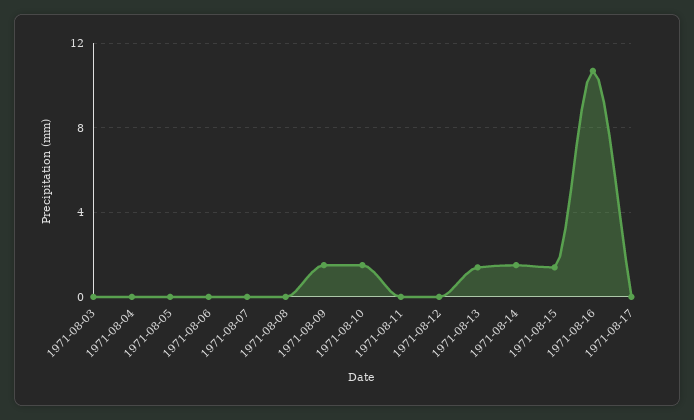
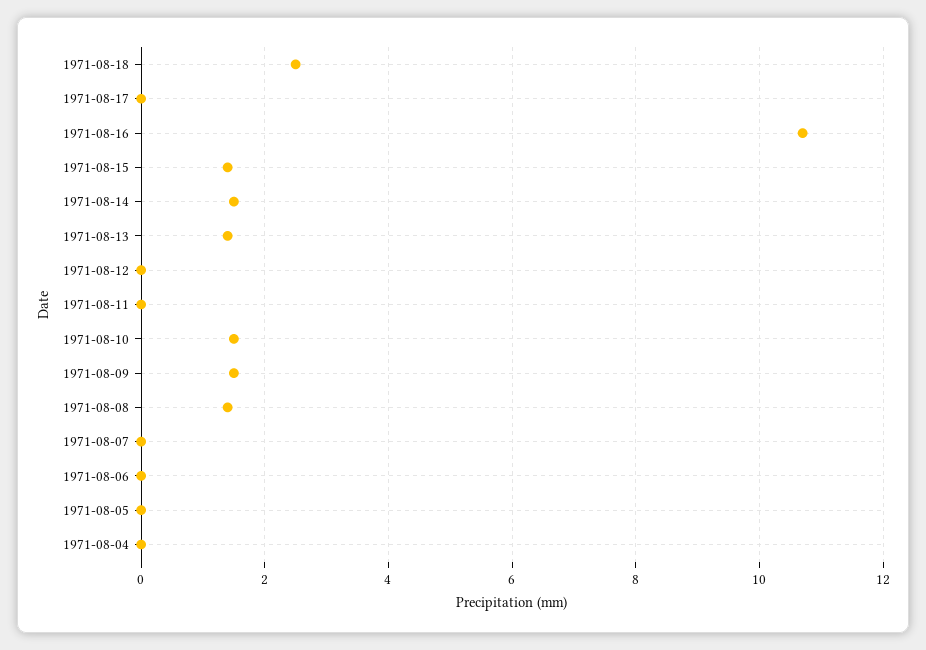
1971-08-03: 0 -> none
1971-08-08: 0 -> 1.5
1971-08-18: none -> 2.5

